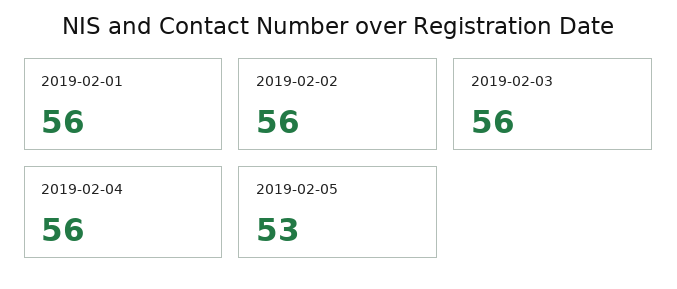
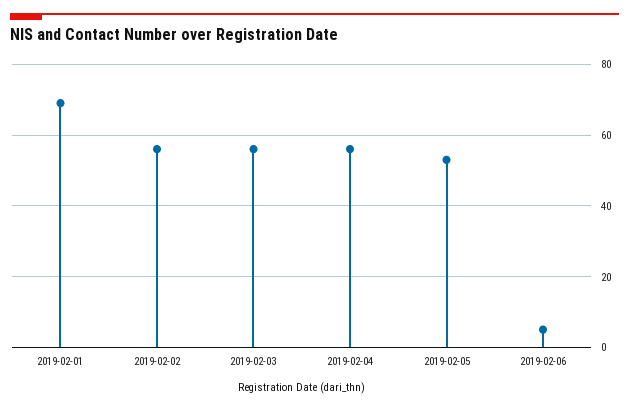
2019-02-01: 56 -> 70
2019-02-06: none -> 5

